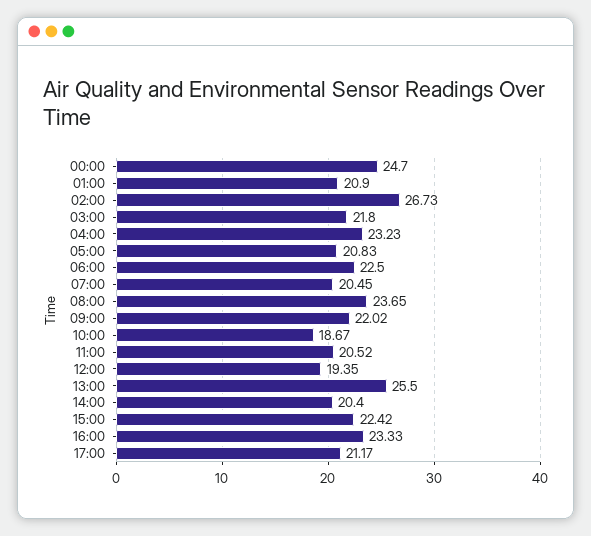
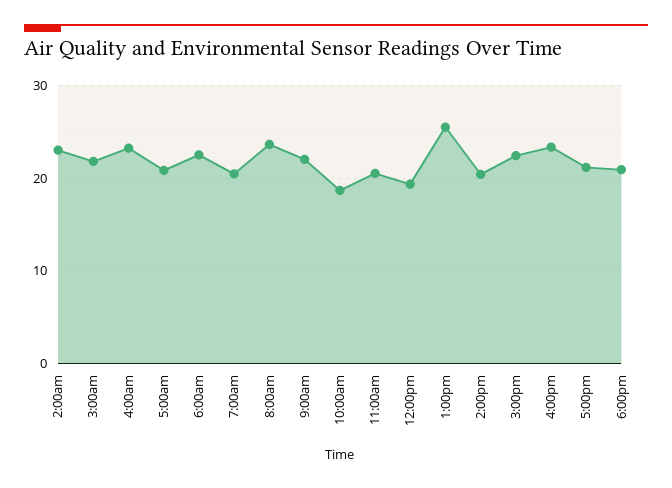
00:00: 24.7 -> none
01:00: 20.9 -> none
02:00: 26.73 -> 23
6:00pm: none -> 21

